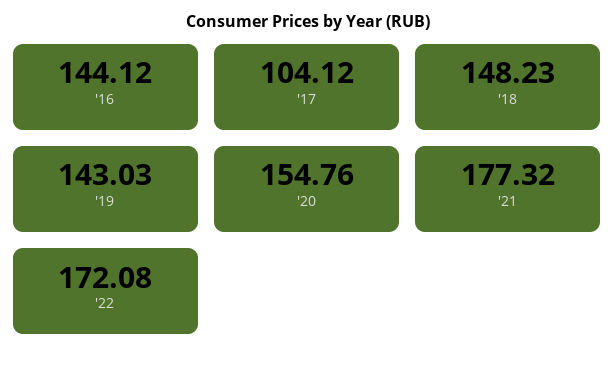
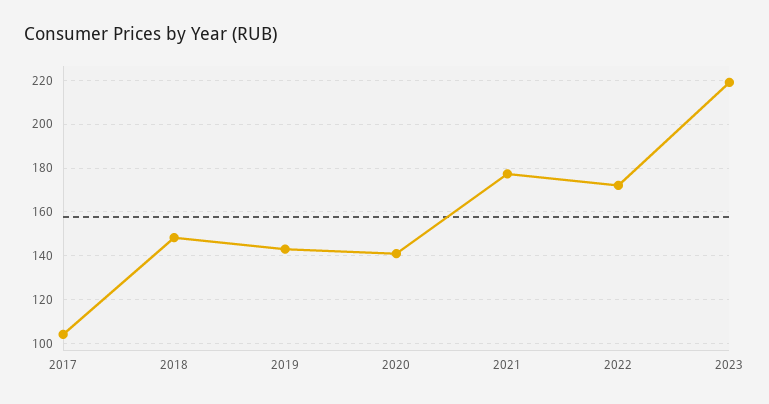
'16: 144.12 -> none
'20: 154.76 -> 140
2023: none -> 220

